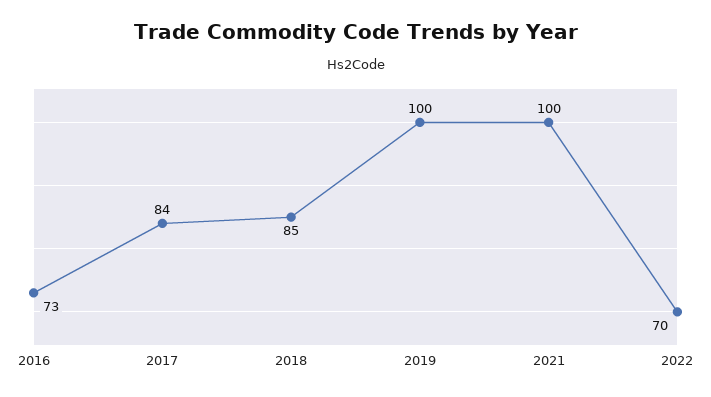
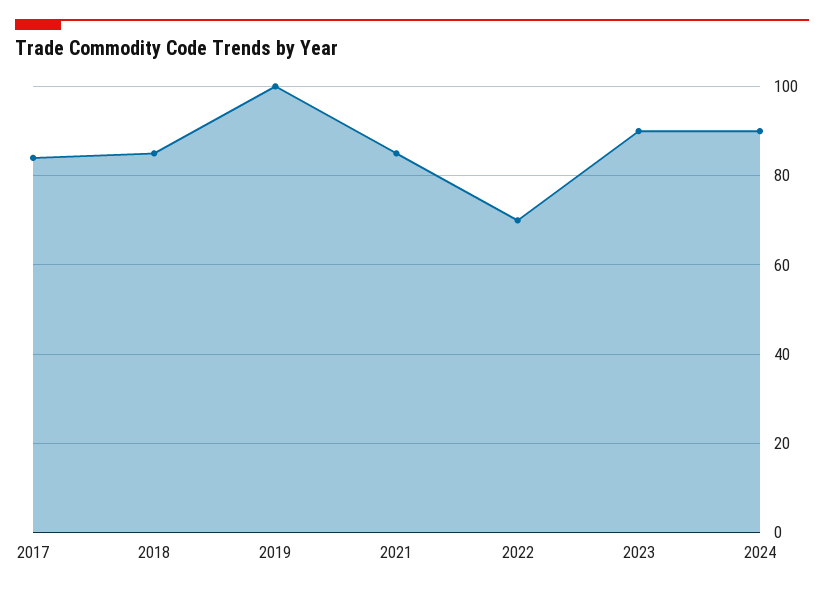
2016: 73 -> none
2021: 100 -> 85
2023: none -> 90
2024: none -> 90

